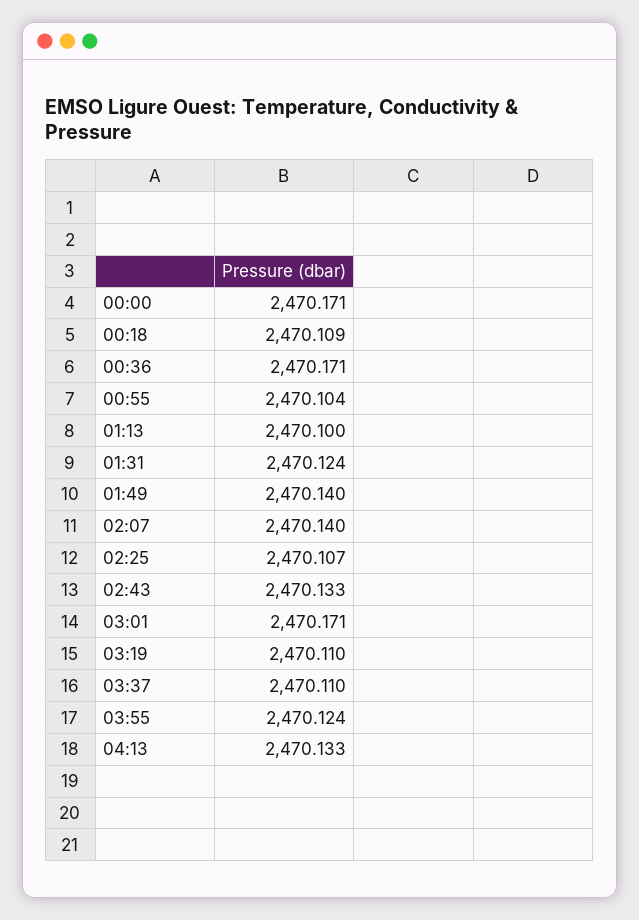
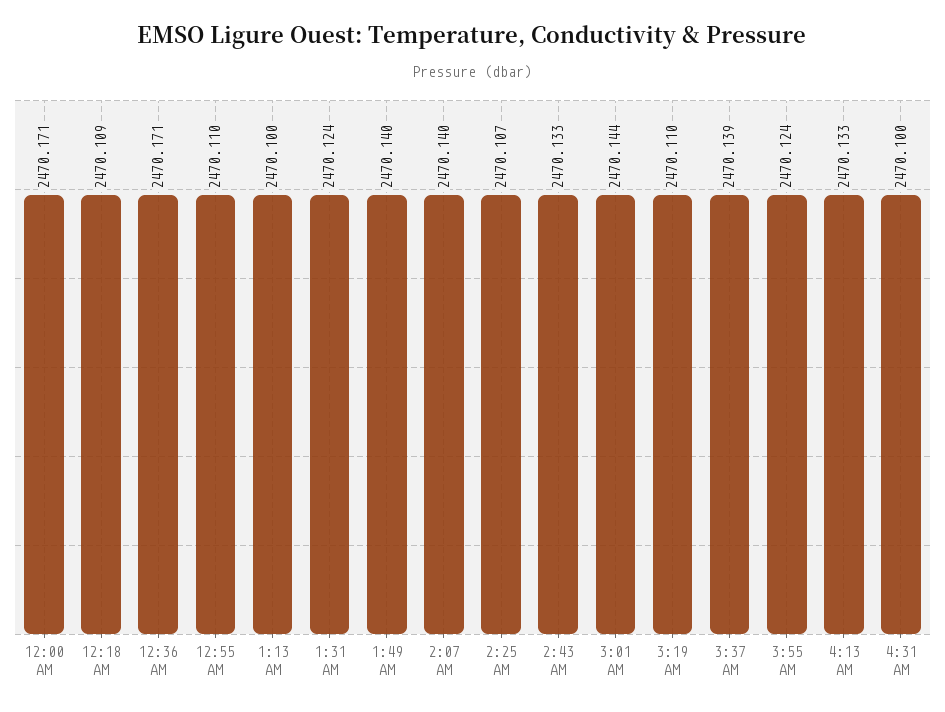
00:55: 2470.104 -> 2470.11
03:01: 2470.171 -> 2470.144
03:37: 2470.11 -> 2470.139
4:31 AM: none -> 2470.1

